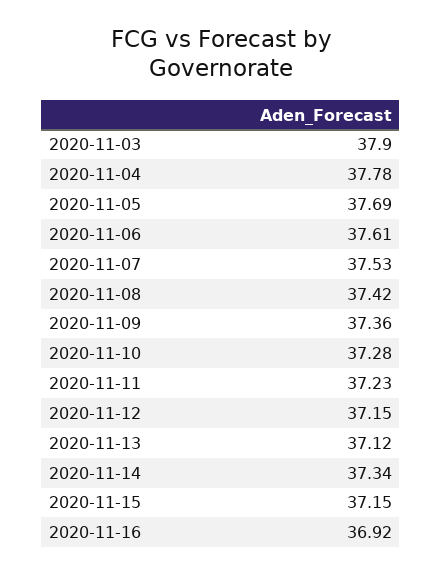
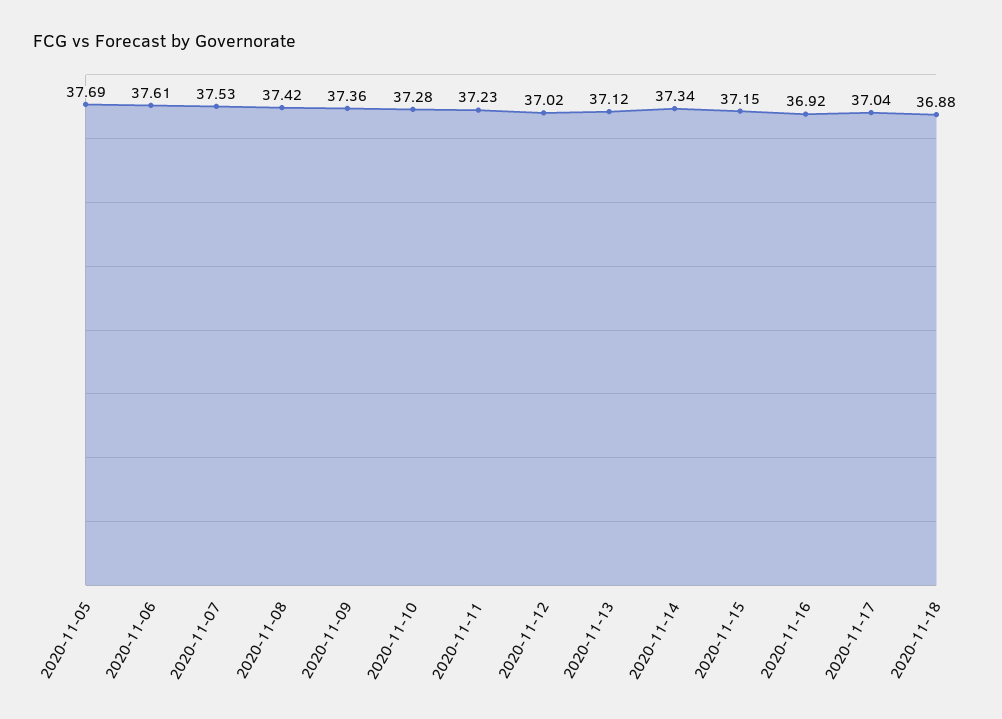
2020-11-03: 37.9 -> none
2020-11-04: 37.78 -> none
2020-11-12: 37.15 -> 37.02
2020-11-17: none -> 37.04
2020-11-18: none -> 36.88

